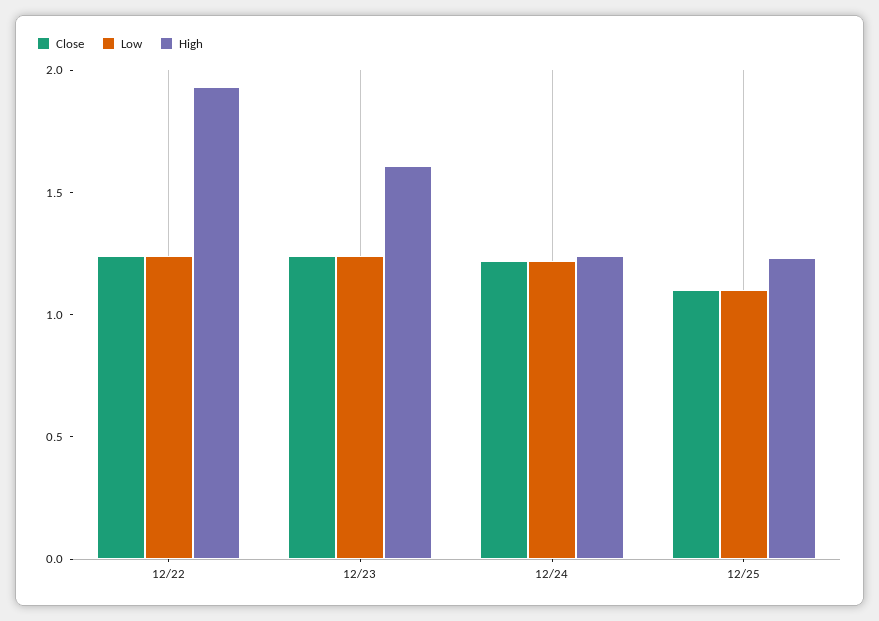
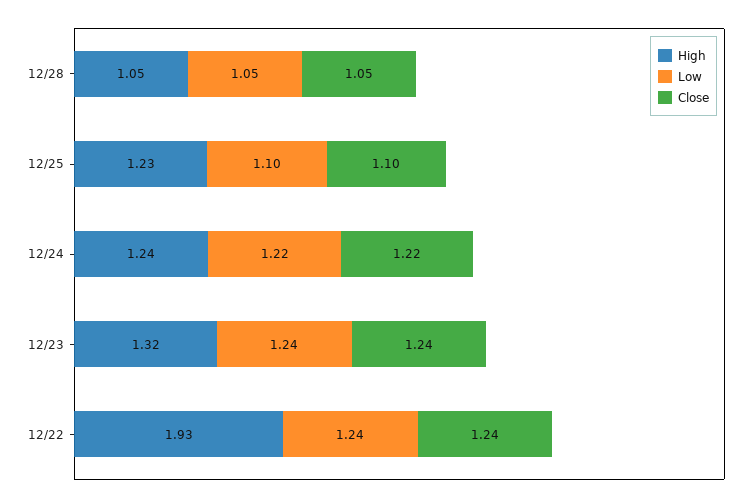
High, 12/23: 1.6 -> 1.32
High, 12/28: none -> 1.05
Low, 12/28: none -> 1.05
Close, 12/28: none -> 1.05

